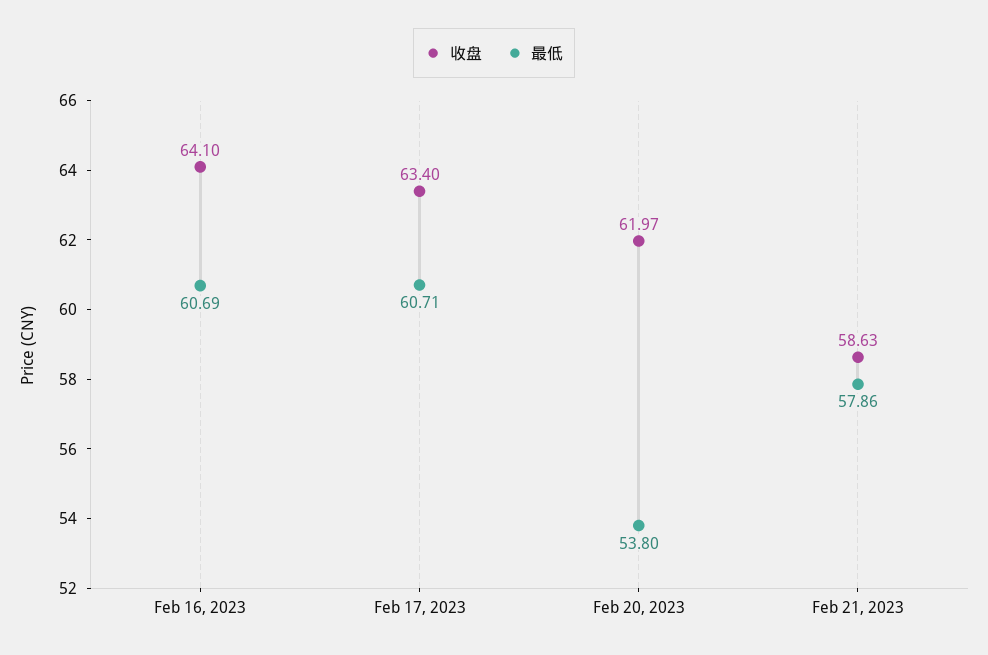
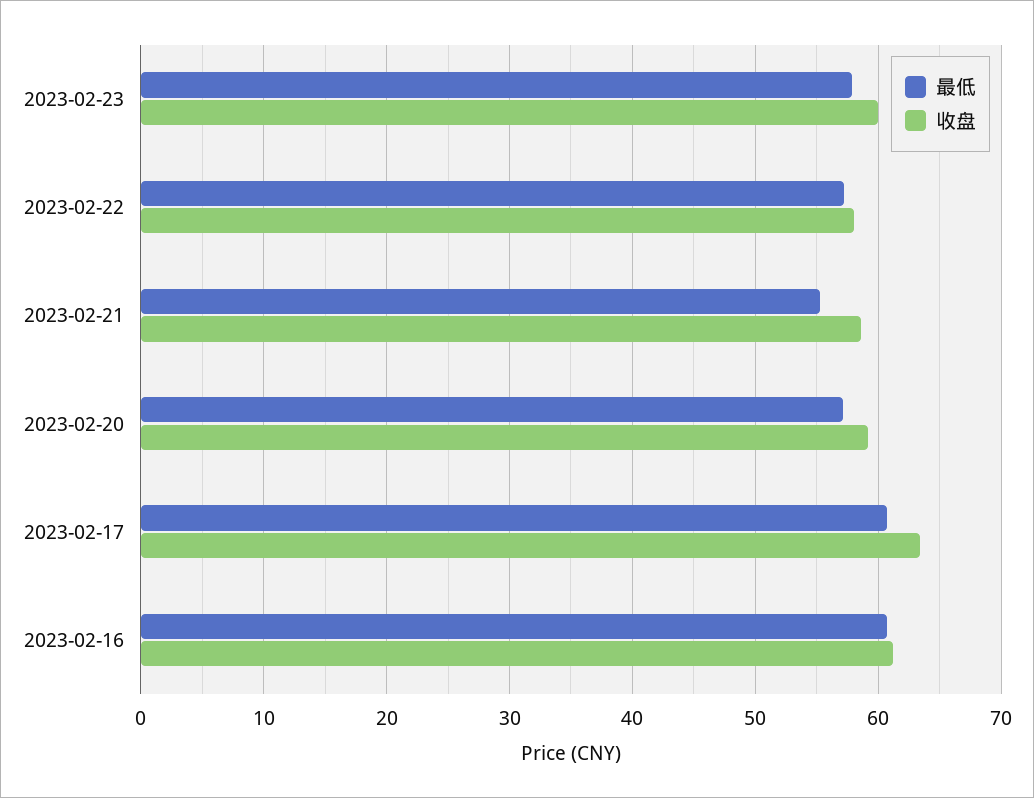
收盘, Feb 16, 2023: 64.1 -> 61
收盘, Feb 20, 2023: 61.97 -> 59
最低, Feb 20, 2023: 53.8 -> 57
最低, Feb 21, 2023: 57.86 -> 55
最低, 2023-02-23: none -> 58
收盘, 2023-02-23: none -> 60
最低, 2023-02-22: none -> 57
收盘, 2023-02-22: none -> 58

